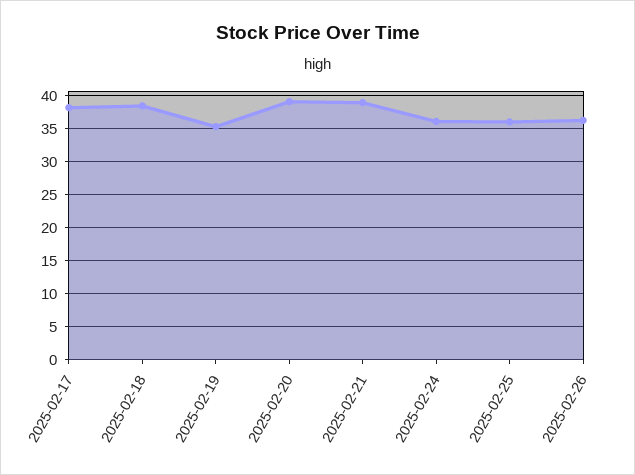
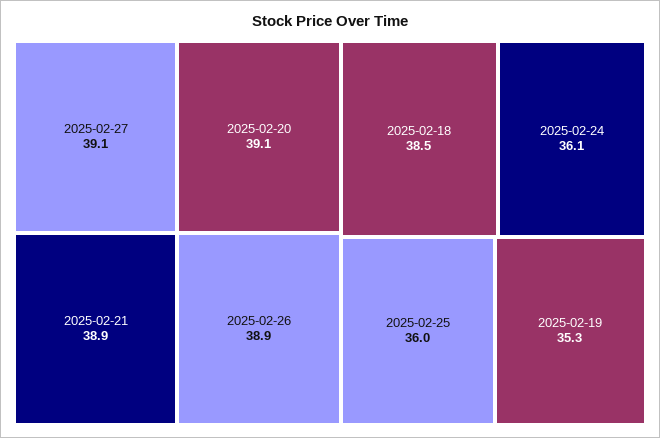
2025-02-17: 38 -> none
2025-02-26: 36 -> 38.9
2025-02-27: none -> 39.1

